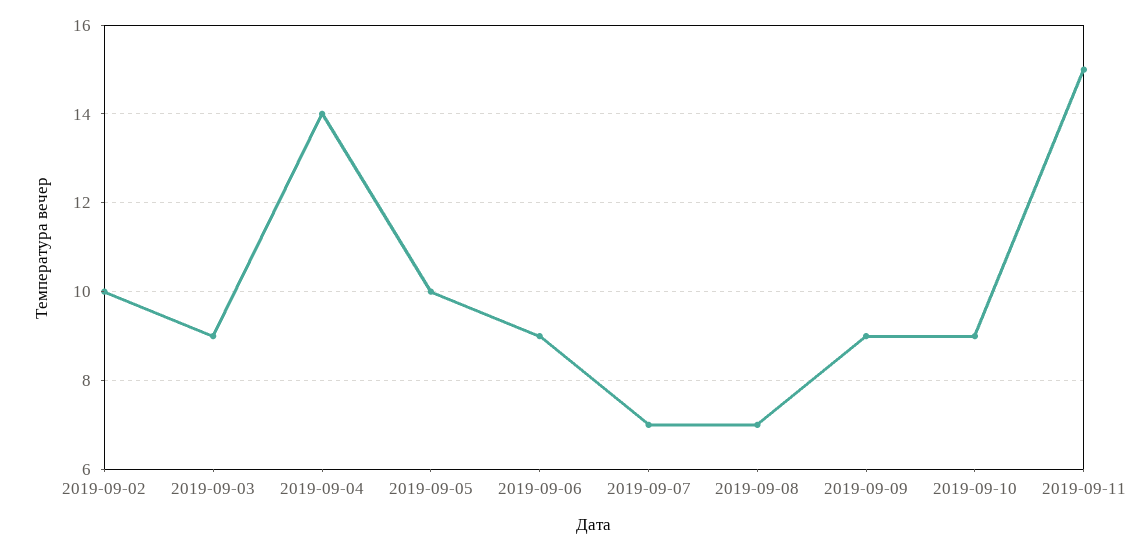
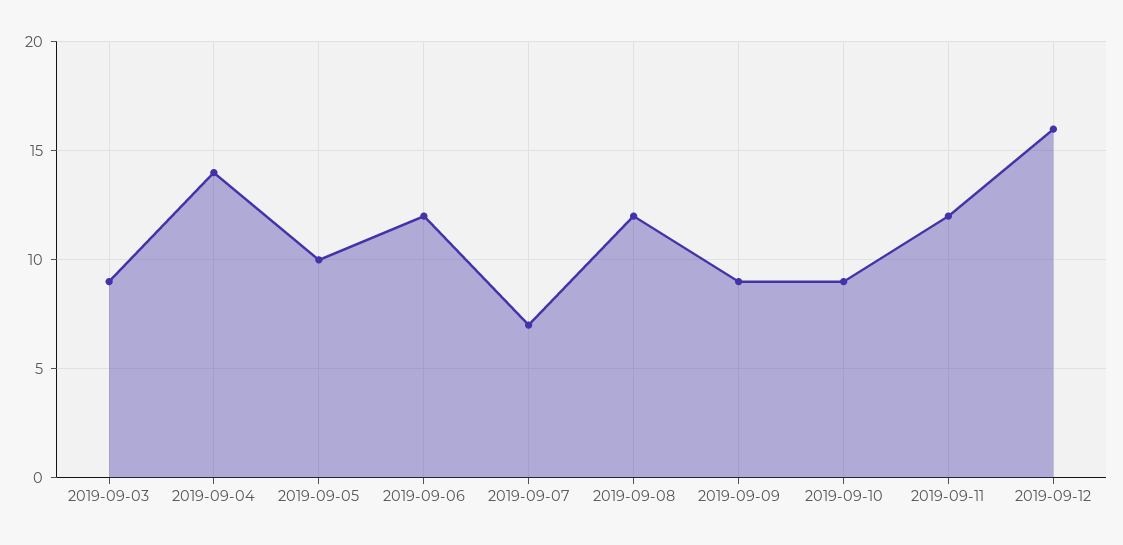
2019-09-02: 10 -> none
2019-09-06: 9 -> 12
2019-09-08: 7 -> 12
2019-09-11: 15 -> 12
2019-09-12: none -> 16

